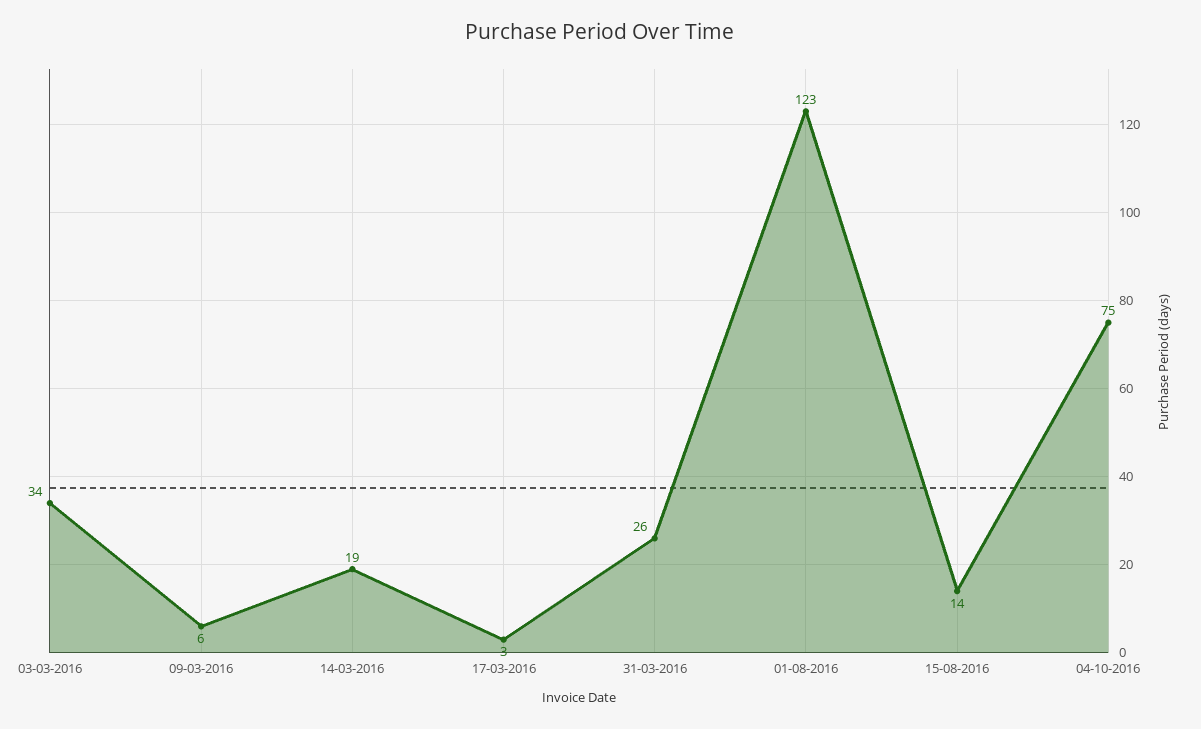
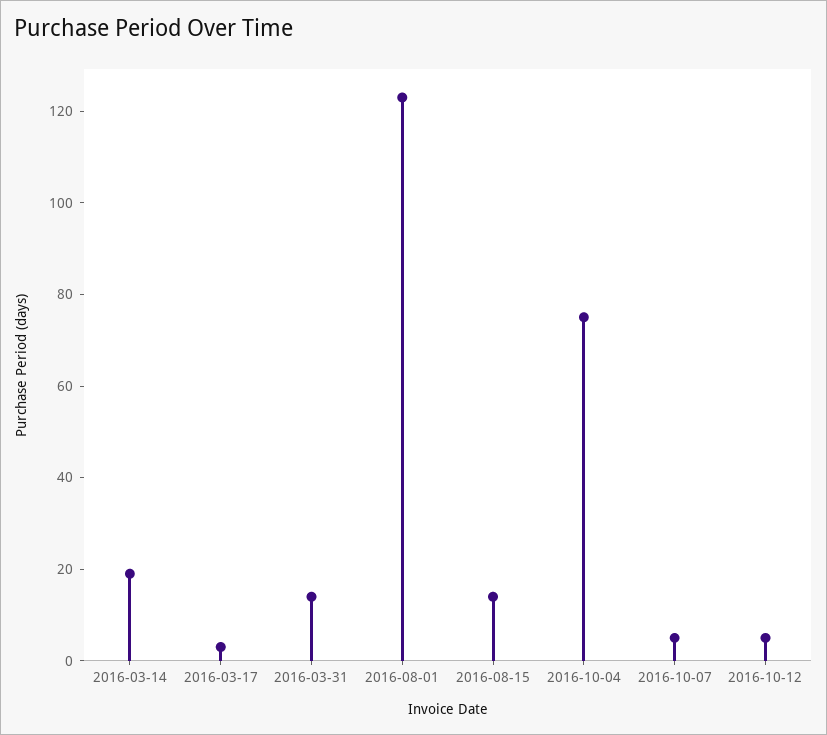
03-03-2016: 34 -> none
09-03-2016: 6 -> none
31-03-2016: 26 -> 15
2016-10-07: none -> 5
2016-10-12: none -> 5

